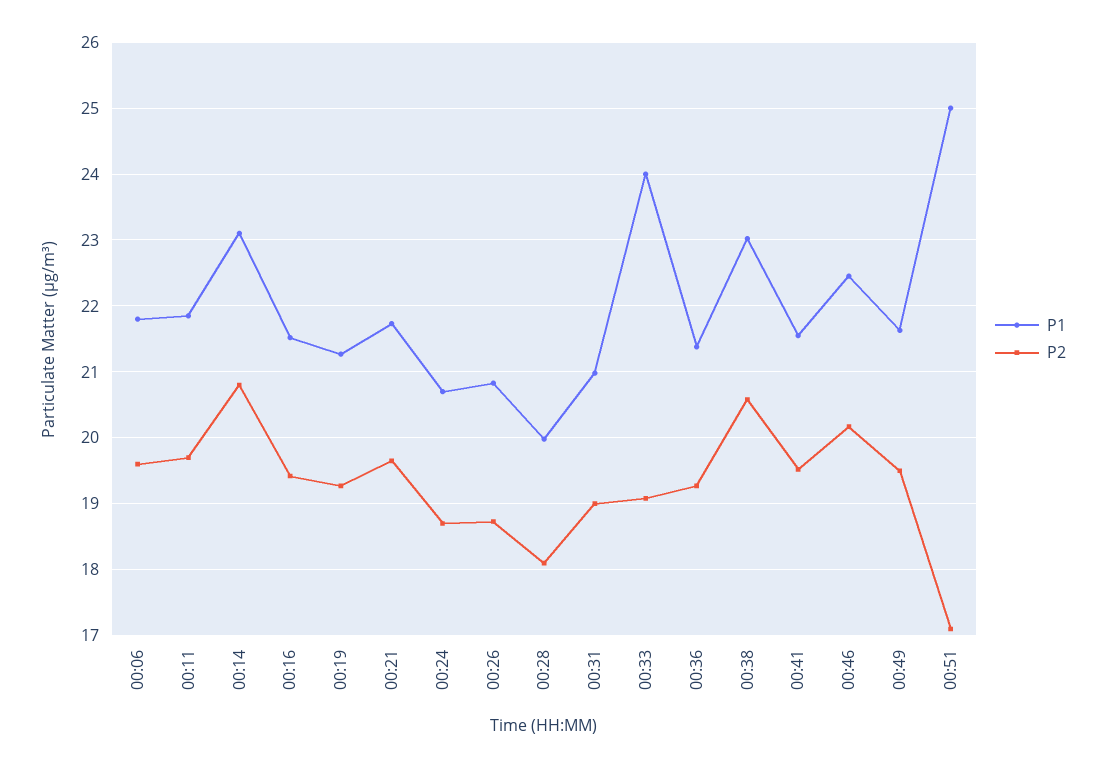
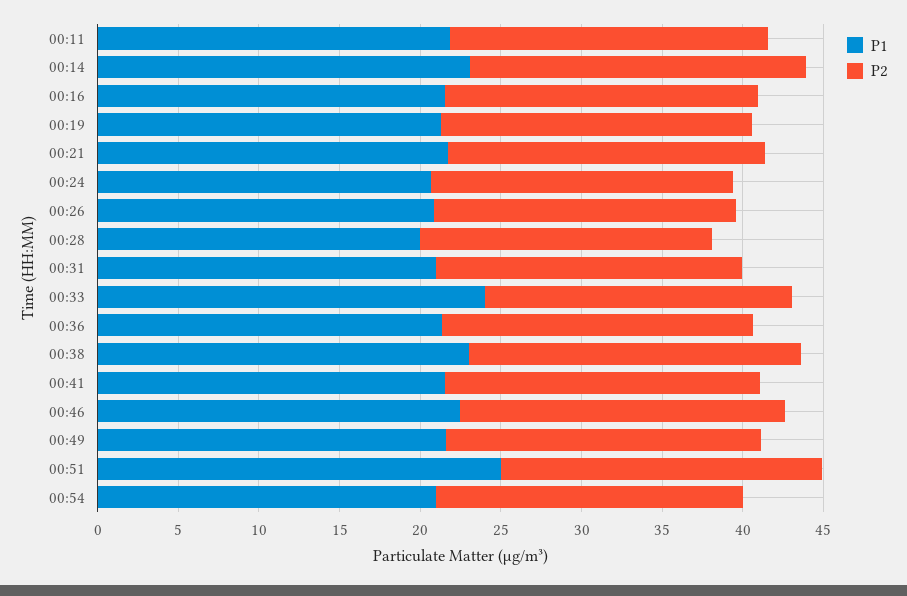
P1, 00:06: 21.8 -> none
P2, 00:06: 19.6 -> none
P2, 00:51: 17.1 -> 20
P1, 00:54: none -> 21
P2, 00:54: none -> 19

